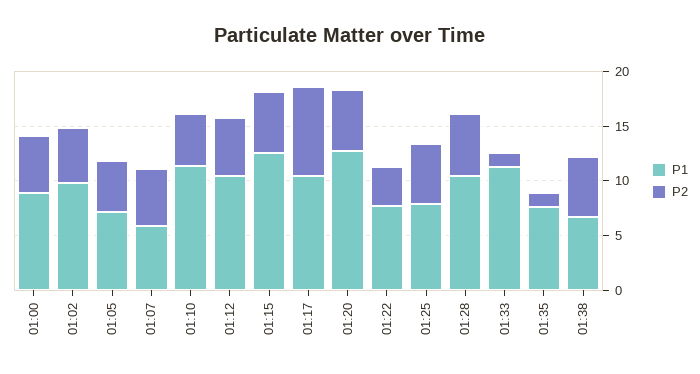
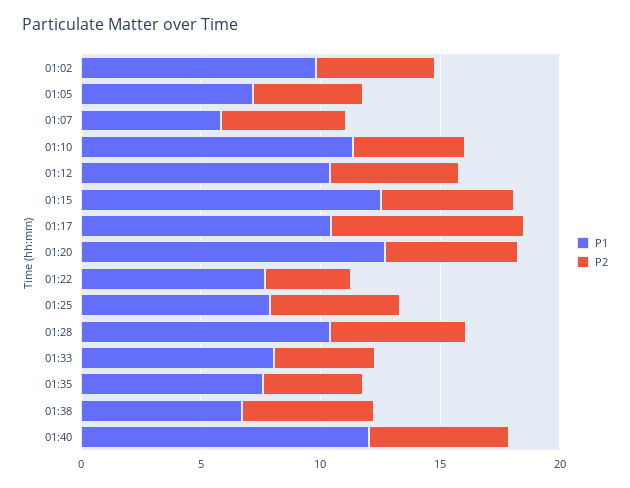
P1, 01:00: 9 -> none
P2, 01:00: 5 -> none
P1, 01:33: 11 -> 8
P2, 01:33: 1 -> 4
P2, 01:35: 1 -> 4
P1, 01:40: none -> 12
P2, 01:40: none -> 6

